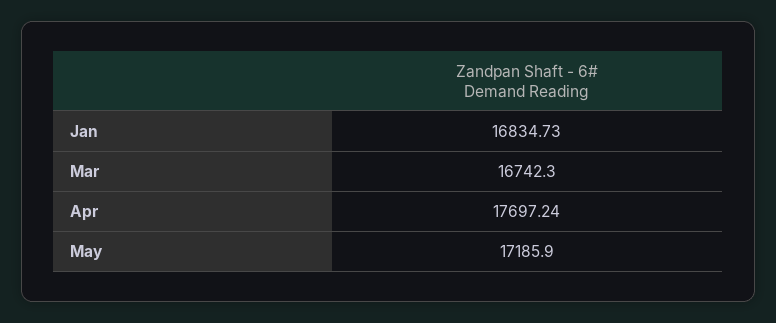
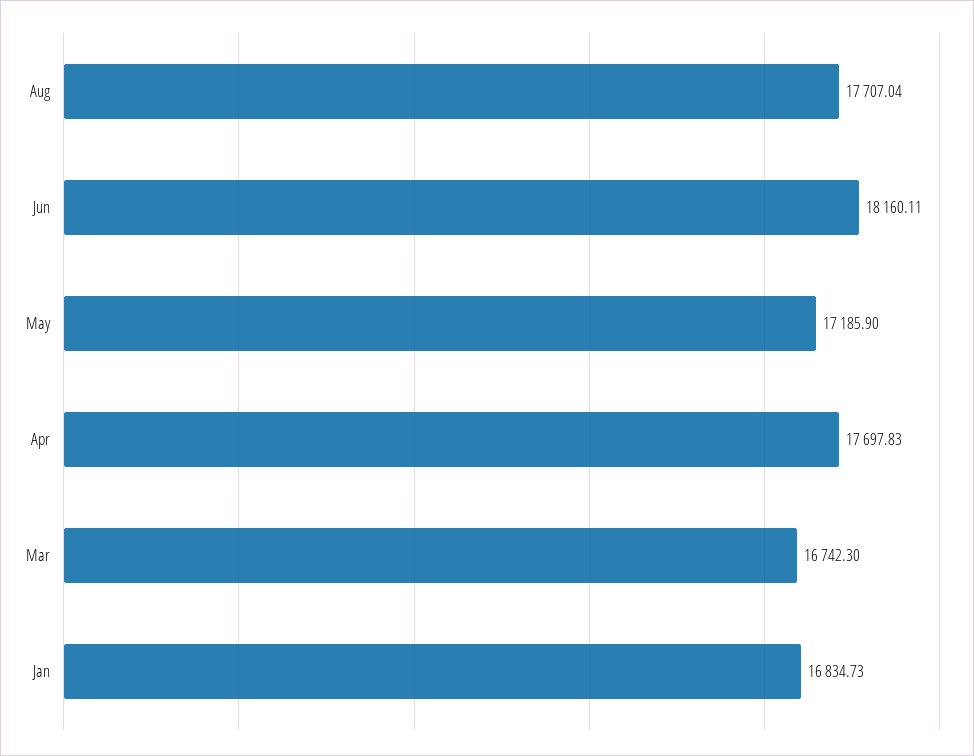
Apr: 17697.24 -> 17697.83
Aug: none -> 17707.04
Jun: none -> 18160.11

